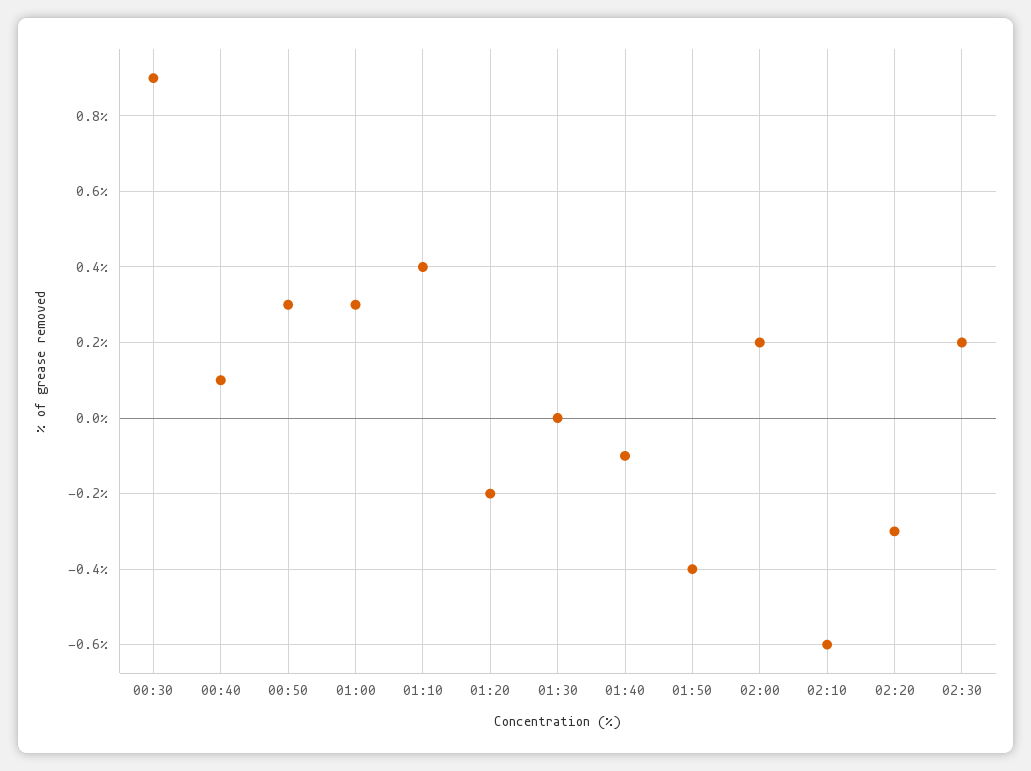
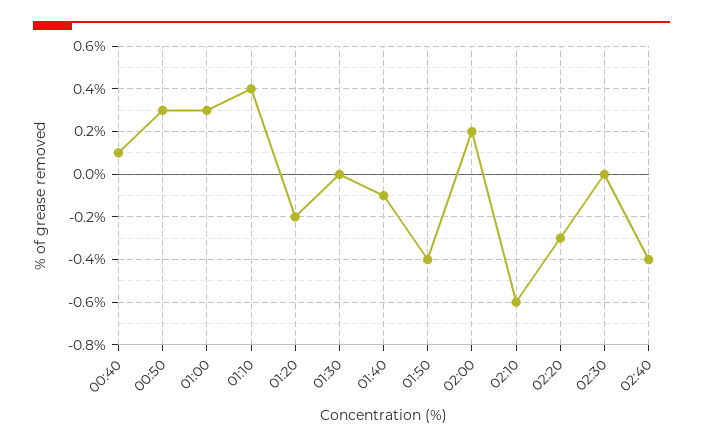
00:30: 0.9 -> none
02:30: 0.2 -> 0
02:40: none -> -0.4

